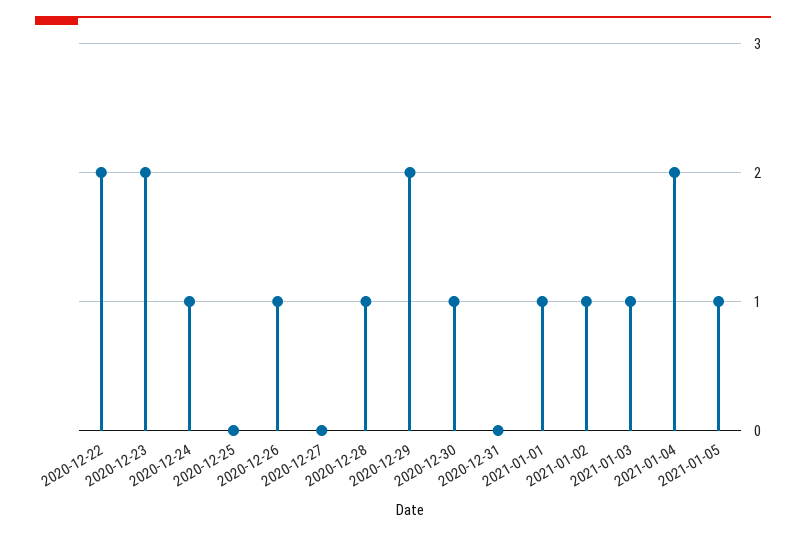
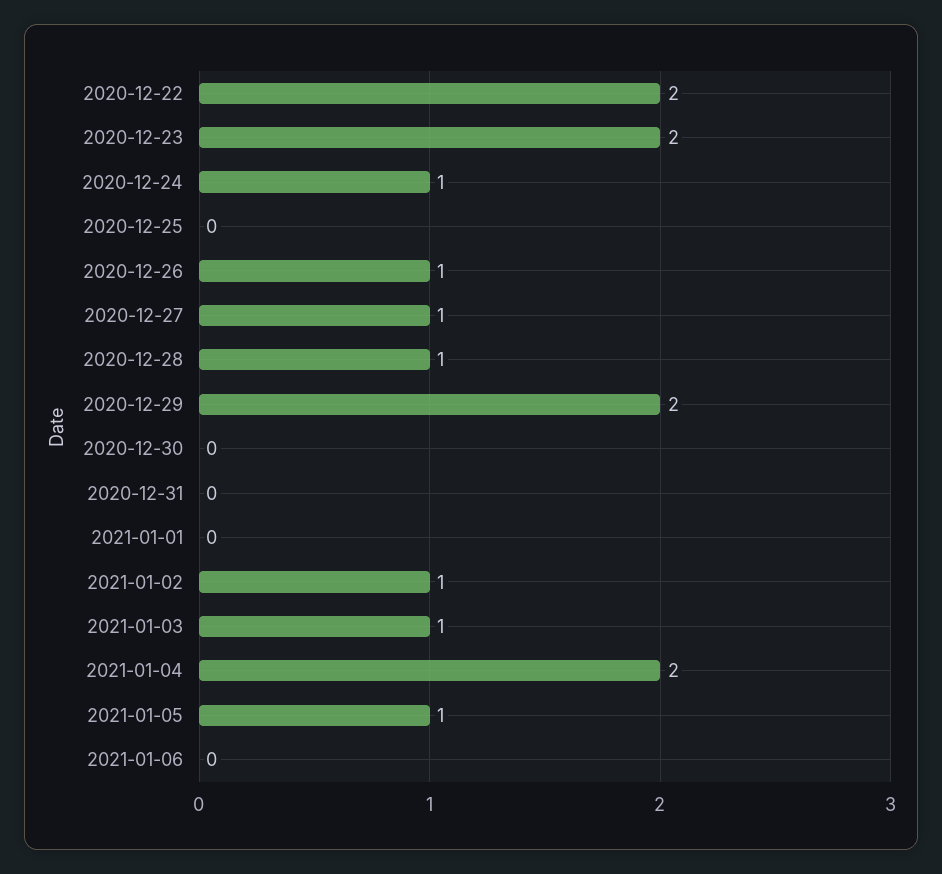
2020-12-27: 0 -> 1
2020-12-30: 1 -> 0
2021-01-01: 1 -> 0
2021-01-06: none -> 0

